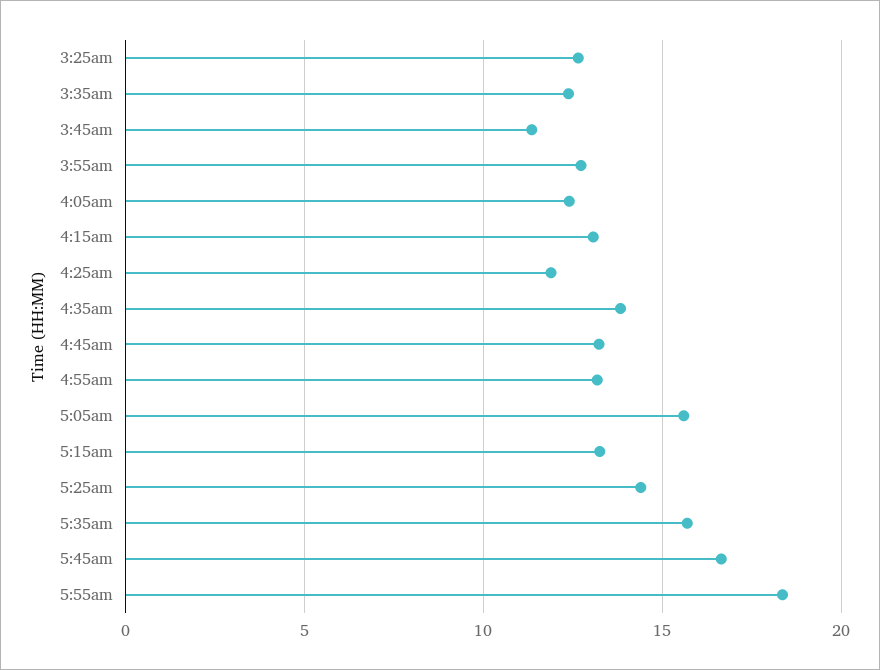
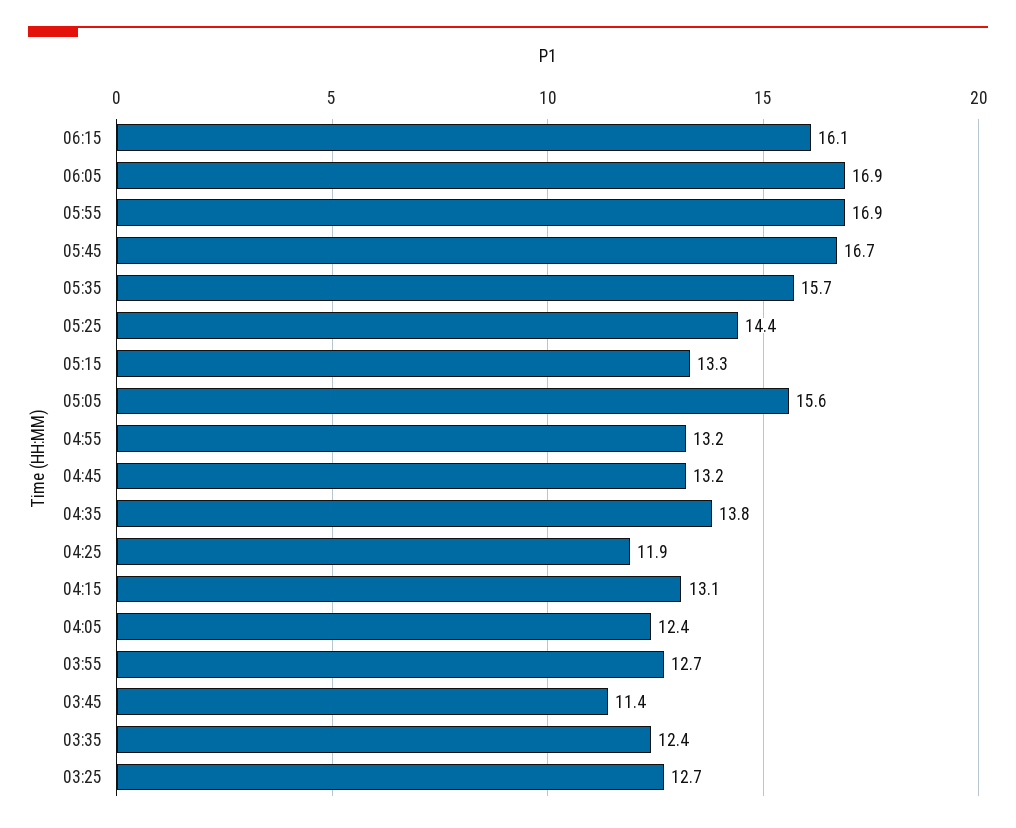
5:55am: 18.5 -> 16.9
06:15: none -> 16.1
06:05: none -> 16.9

